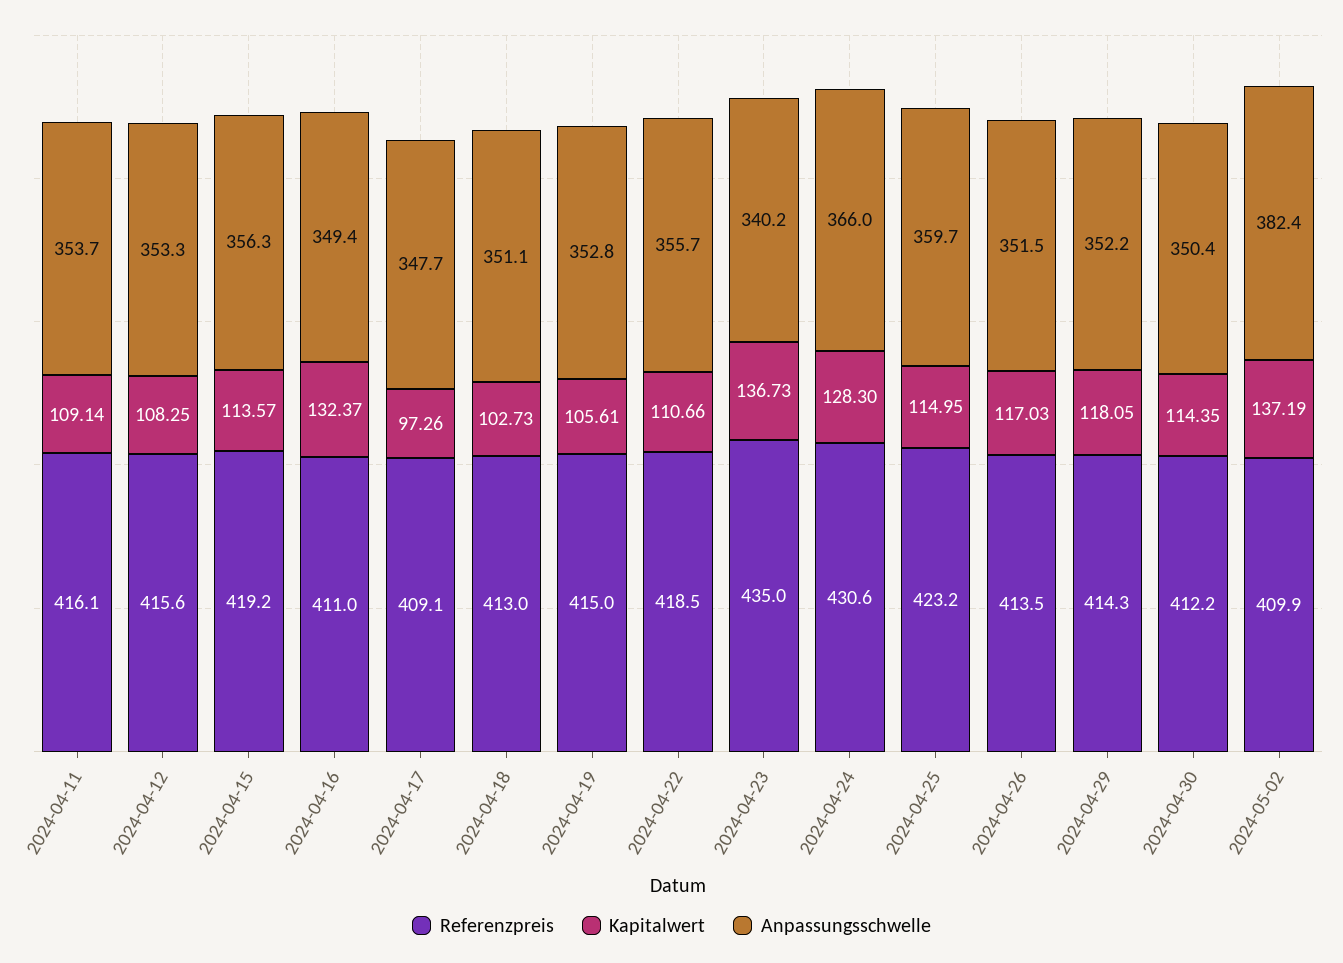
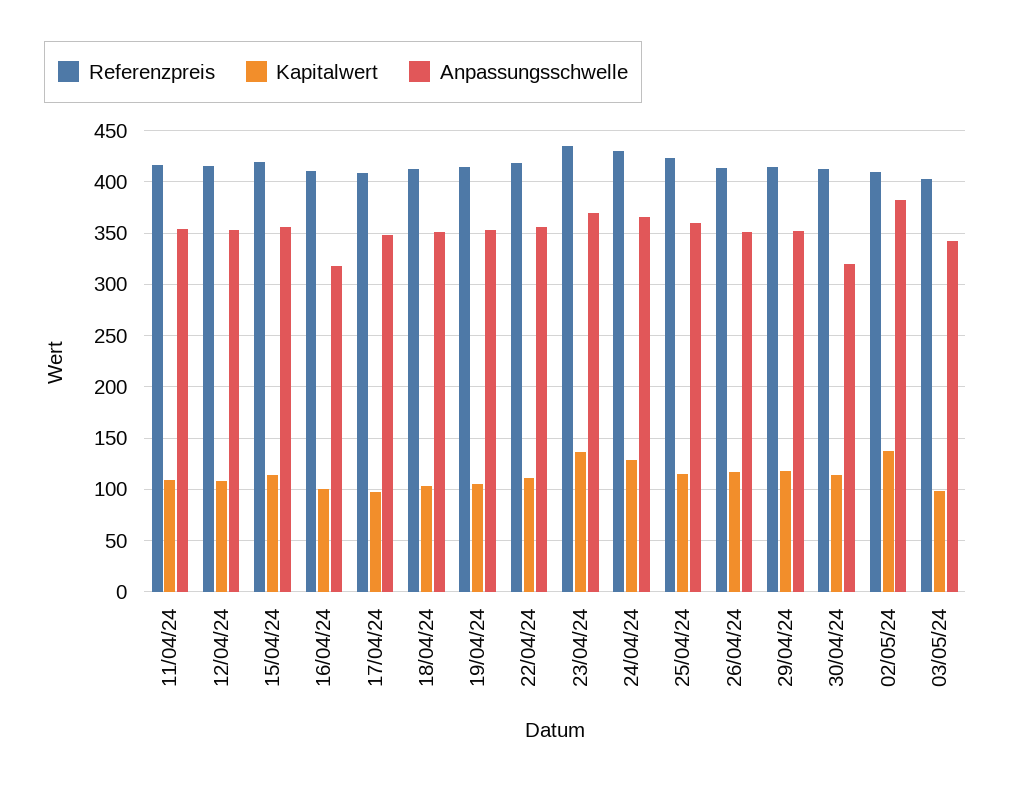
Kapitalwert, 2024-04-16: 132.37 -> 100
Anpassungsschwelle, 2024-04-16: 349.4 -> 320
Anpassungsschwelle, 2024-04-23: 340.2 -> 370
Anpassungsschwelle, 2024-04-30: 350.4 -> 320
Referenzpreis, 03/05/24: none -> 400
Kapitalwert, 03/05/24: none -> 100
Anpassungsschwelle, 03/05/24: none -> 340

